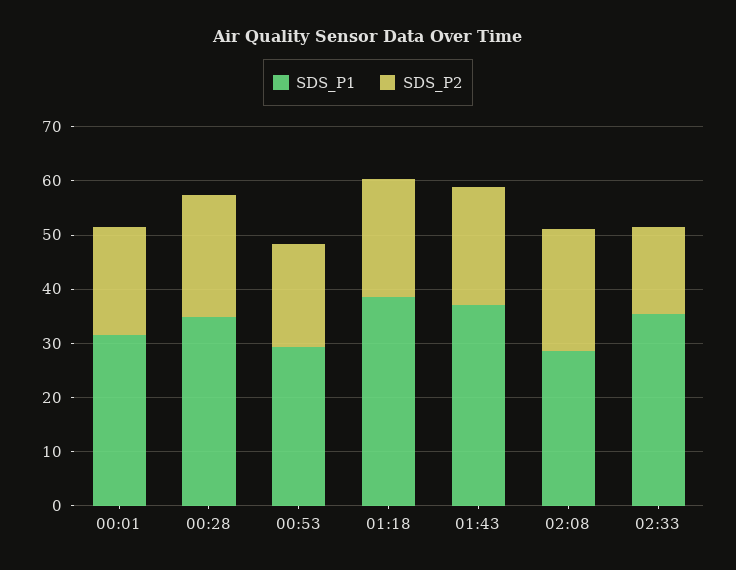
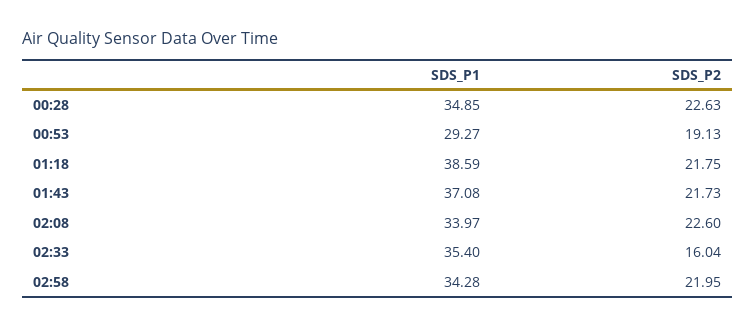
SDS_P1, 00:01: 32 -> none
SDS_P2, 00:01: 20 -> none
SDS_P1, 02:08: 28 -> 33.97
SDS_P1, 02:58: none -> 34.28
SDS_P2, 02:58: none -> 21.95

